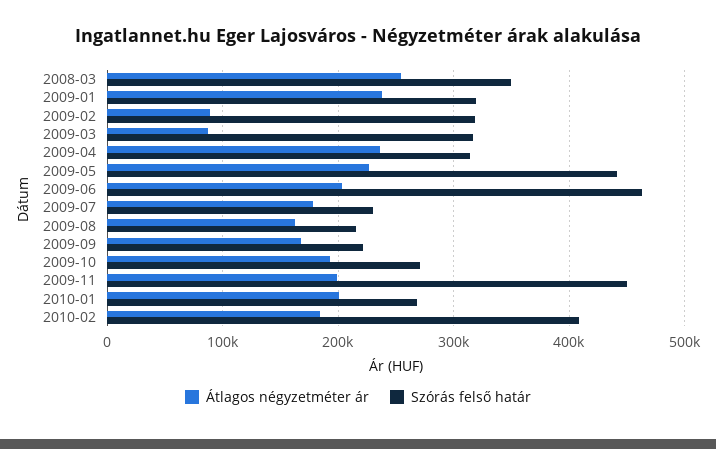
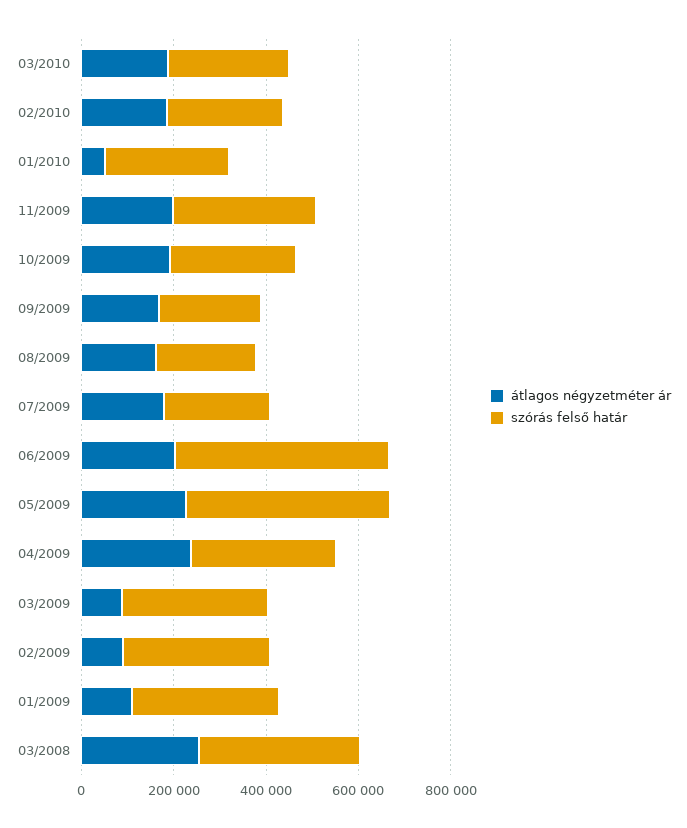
Átlagos négyzetméter ár, 2009-01: 240000 -> 100000
Szórás felső határ, 2009-11: 450000 -> 300000
Átlagos négyzetméter ár, 2010-01: 200000 -> 50000
Szórás felső határ, 2010-02: 410000 -> 250000
Átlagos négyzetméter ár, 03/2010: none -> 200000
Szórás felső határ, 03/2010: none -> 250000

